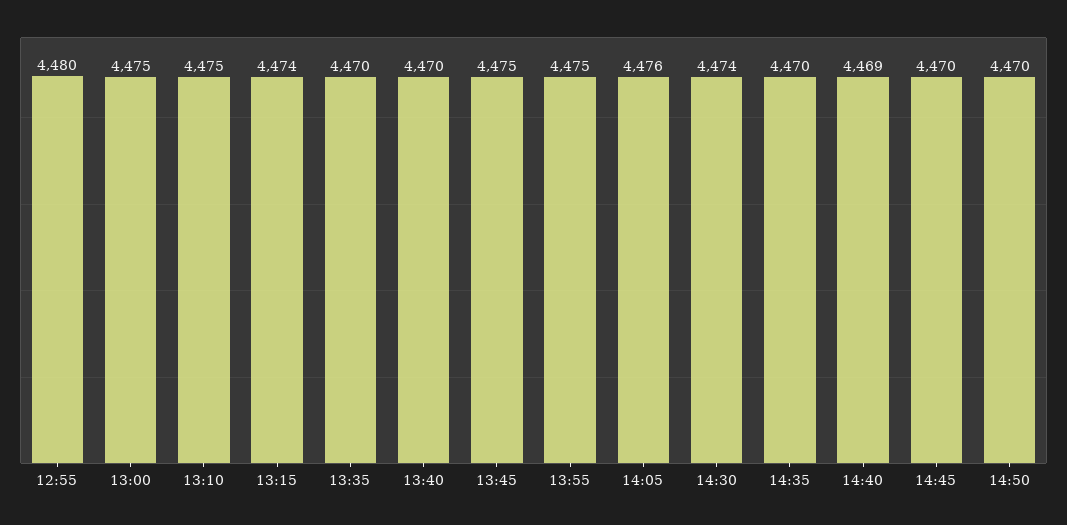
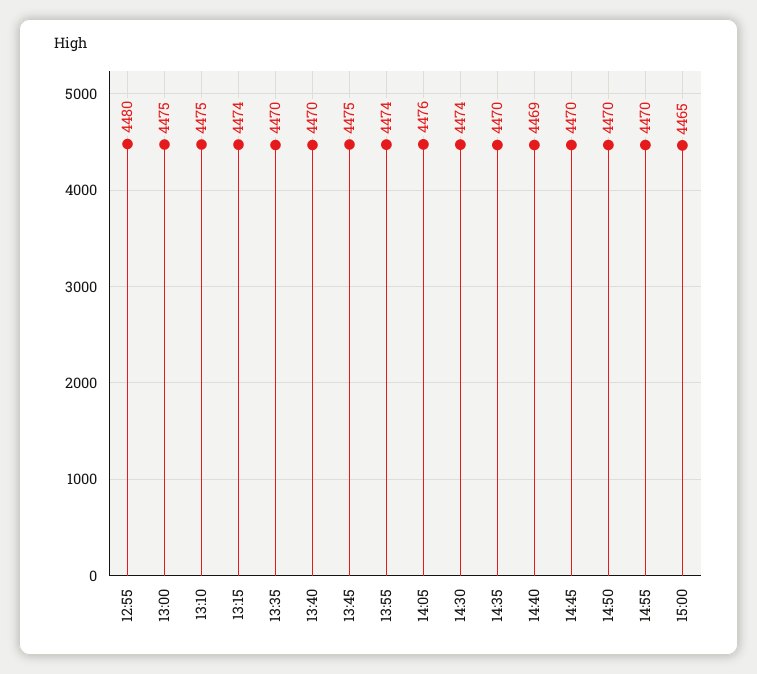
13:55: 4475 -> 4474
14:55: none -> 4470
15:00: none -> 4465

